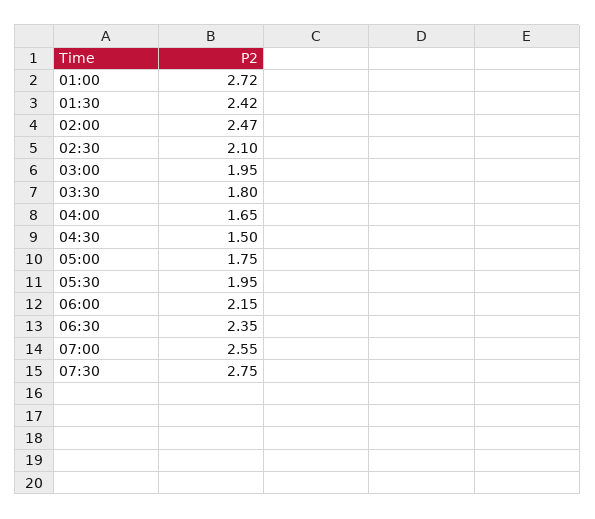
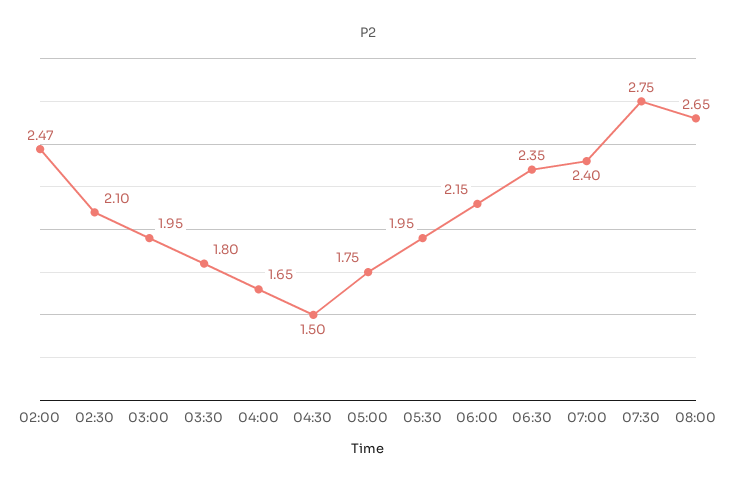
01:00: 2.72 -> none
01:30: 2.42 -> none
07:00: 2.55 -> 2.4
08:00: none -> 2.65

